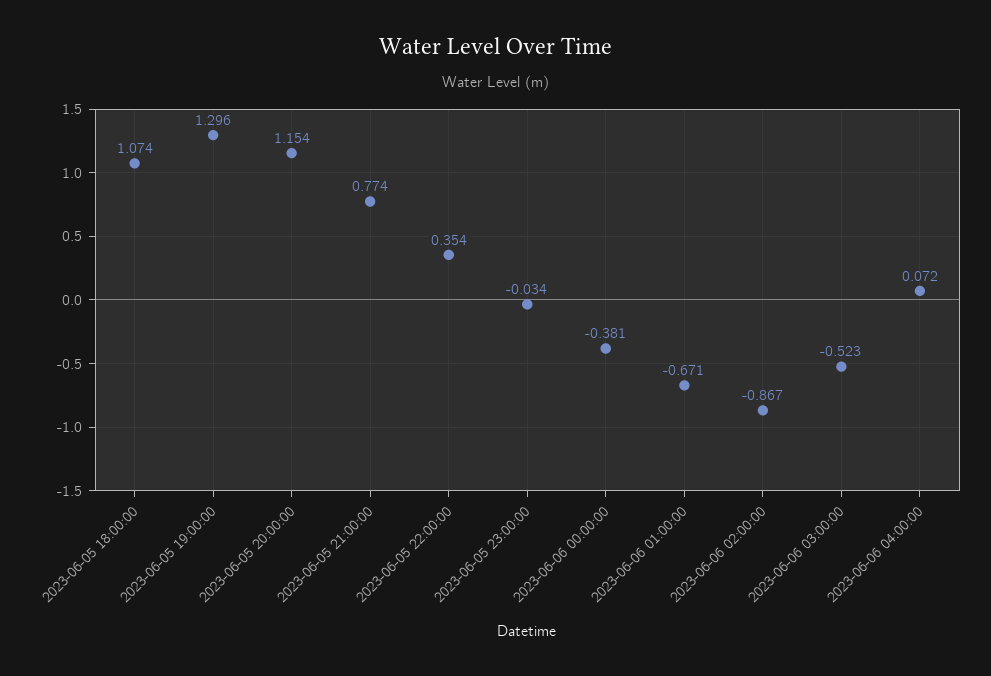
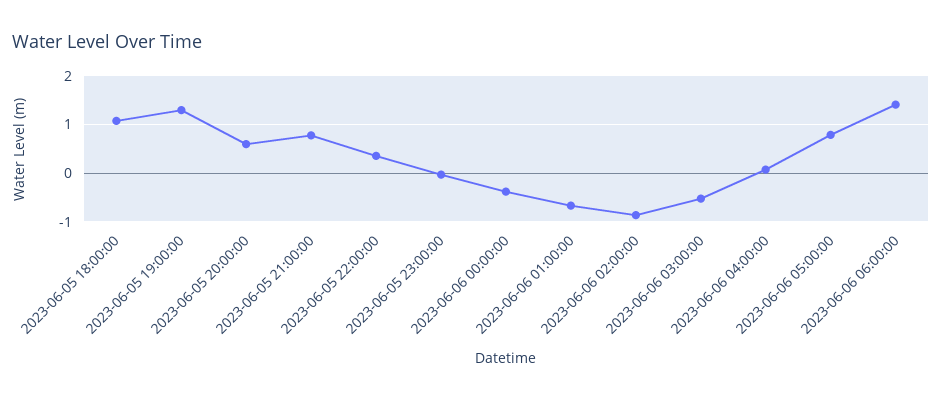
2023-06-05 20:00:00: 1.154 -> 0.6
2023-06-06 05:00:00: none -> 0.8
2023-06-06 06:00:00: none -> 1.4

